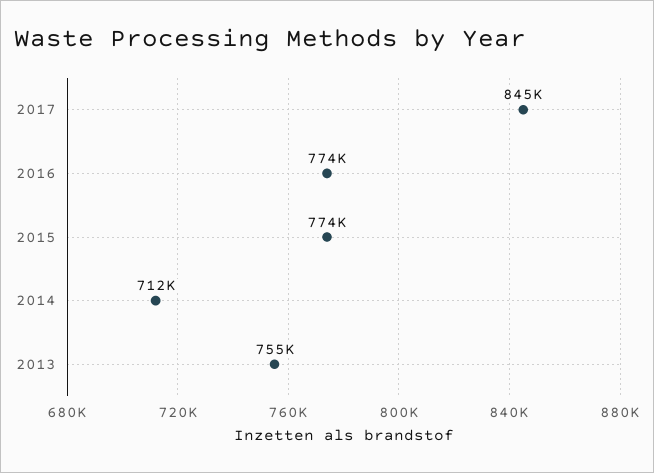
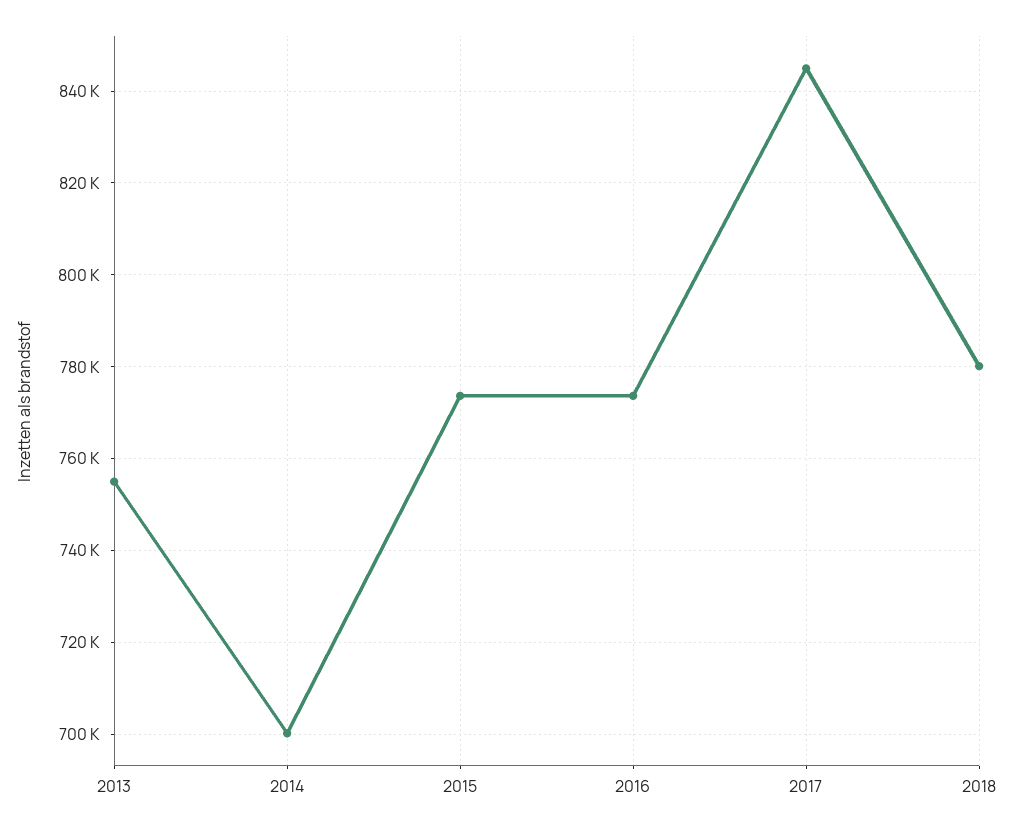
2014: 712000 -> 700000
2018: none -> 780000

